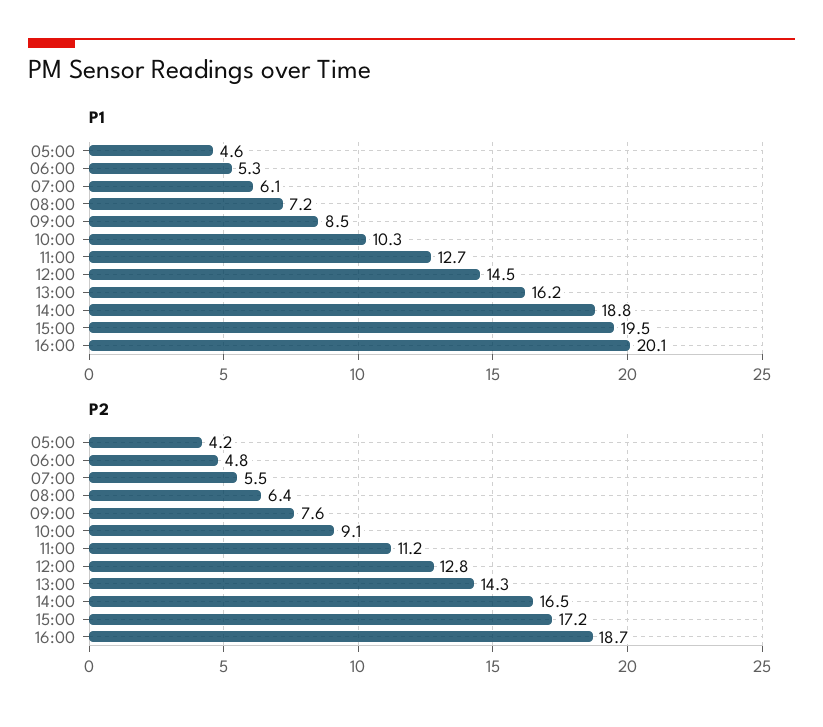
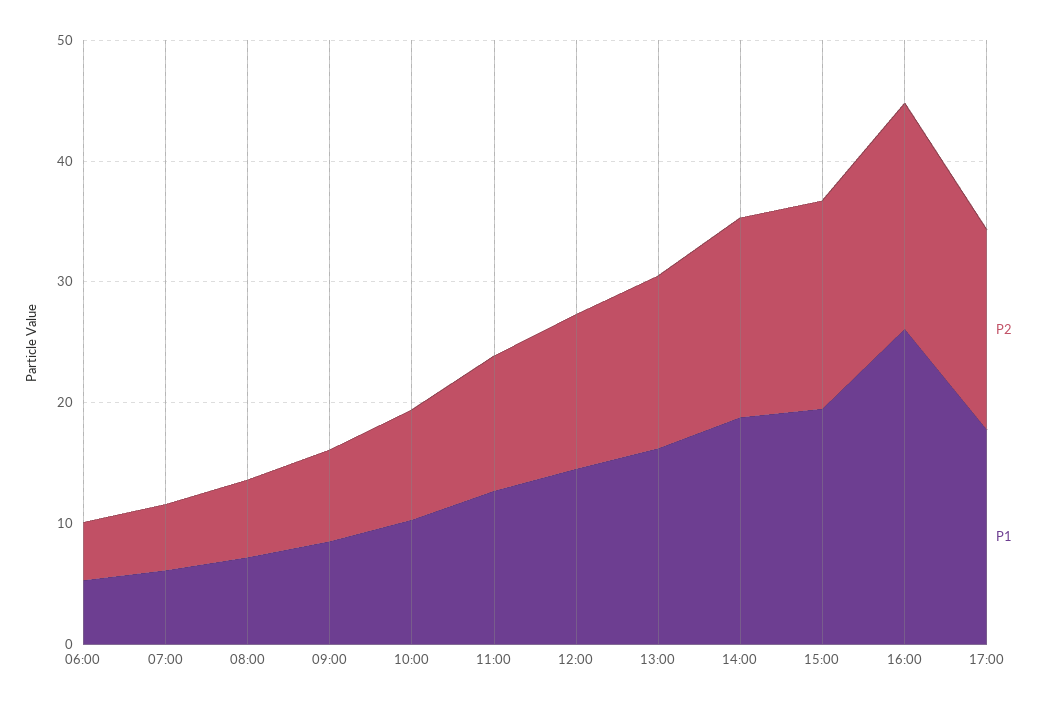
P1, 05:00: 4.6 -> none
P1, 16:00: 20.1 -> 26
P2, 05:00: 4.2 -> none
P2, 17:00: none -> 16
P1, 17:00: none -> 18

